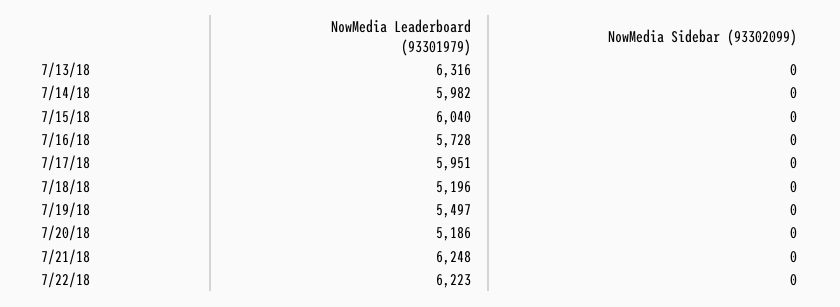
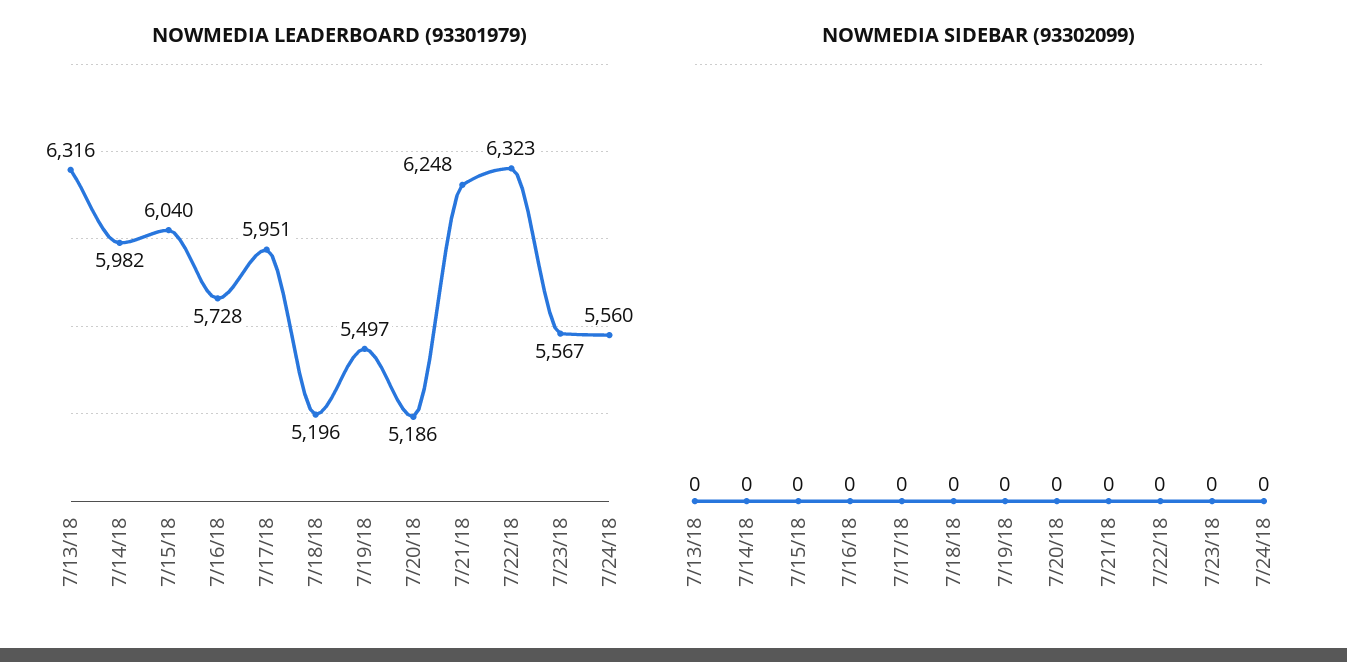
NowMedia Leaderboard (93301979), 7/22/18: 6223 -> 6323
NowMedia Leaderboard (93301979), 7/23/18: none -> 5567
NowMedia Leaderboard (93301979), 7/24/18: none -> 5560
NowMedia Sidebar (93302099), 7/23/18: none -> 0
NowMedia Sidebar (93302099), 7/24/18: none -> 0

